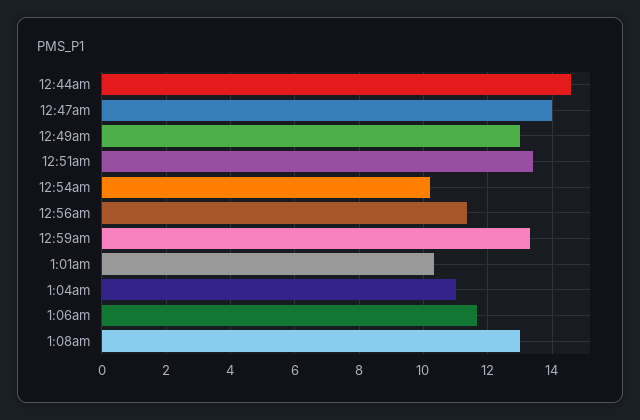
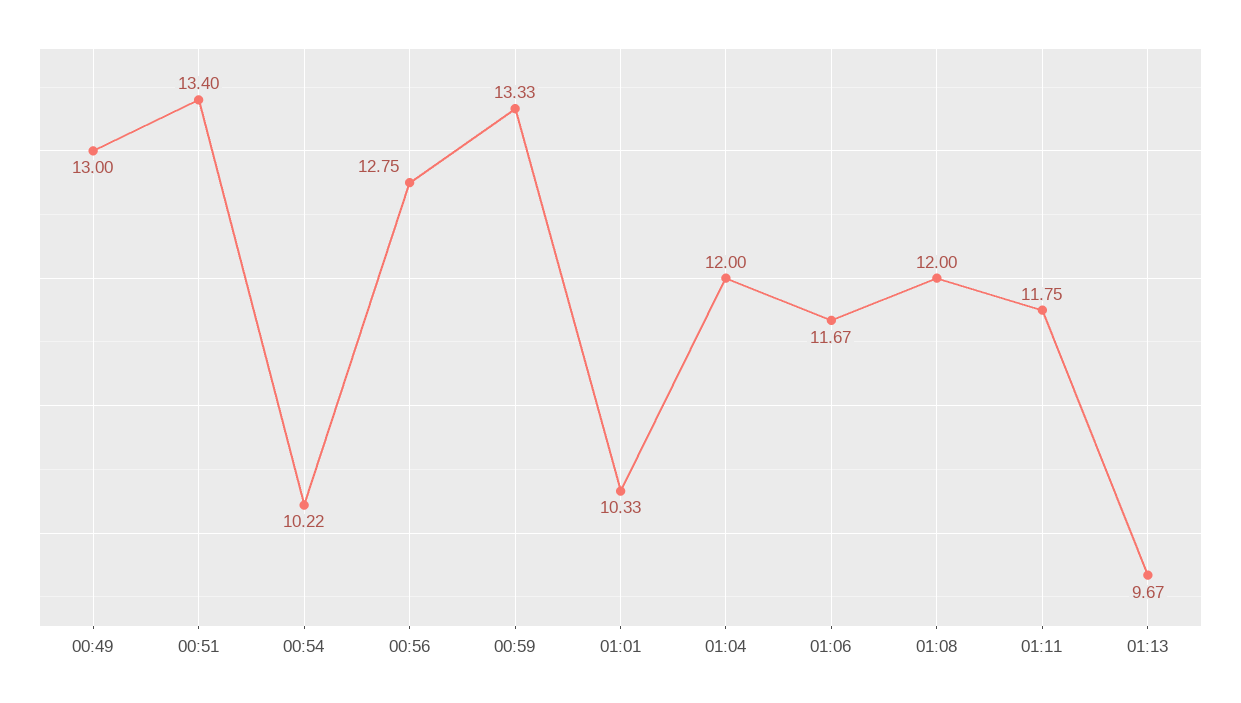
12:44am: 14.6 -> none
12:47am: 14 -> none
12:56am: 11.4 -> 12.75
1:04am: 11 -> 12
1:08am: 13 -> 12
01:11: none -> 11.75
01:13: none -> 9.67

